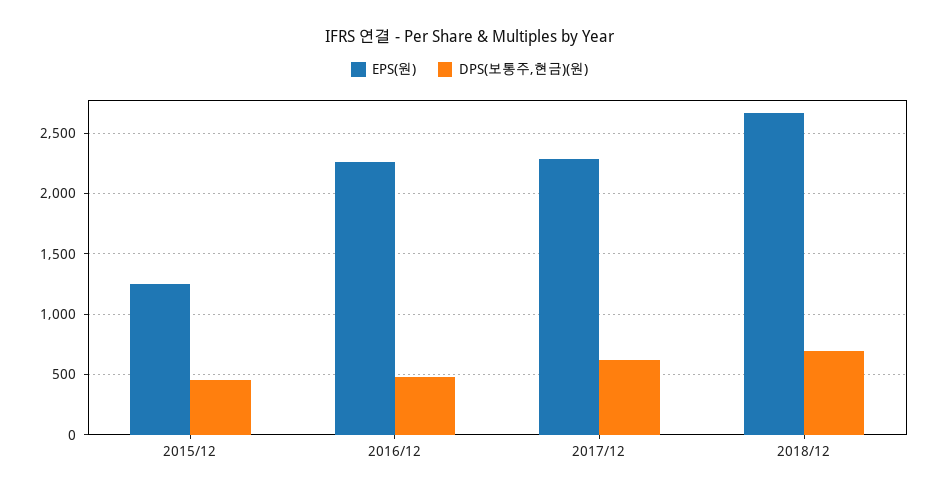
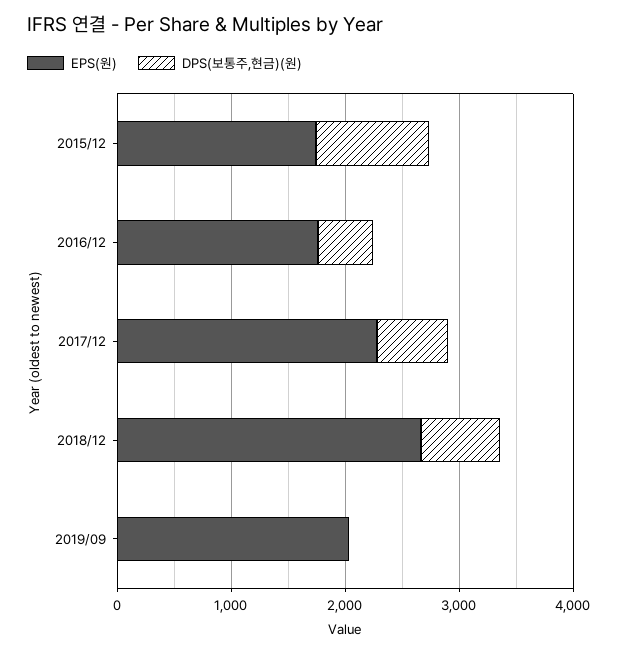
EPS(원), 2015/12: 1250 -> 1800
DPS(보통주,현금)(원), 2015/12: 450 -> 1000
EPS(원), 2016/12: 2250 -> 1800
EPS(원), 2019/09: none -> 2000
DPS(보통주,현금)(원), 2019/09: none -> 0

